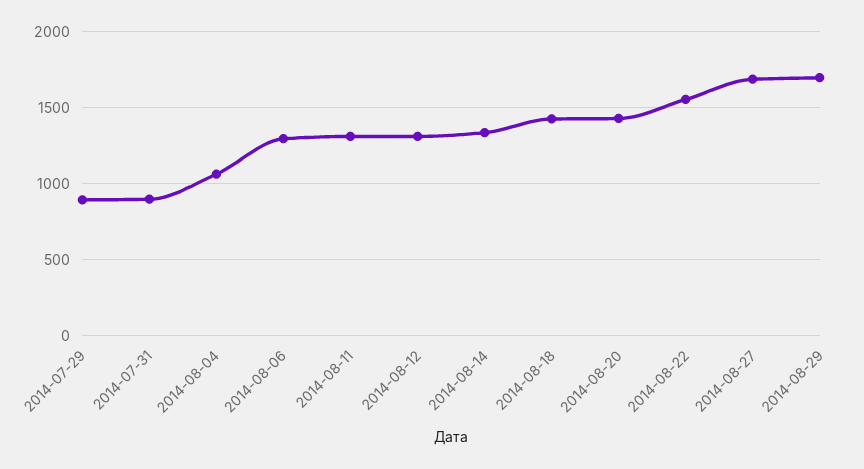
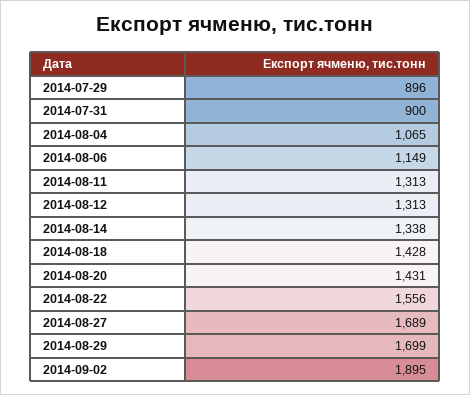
2014-08-06: 1300 -> 1149
2014-09-02: none -> 1895

